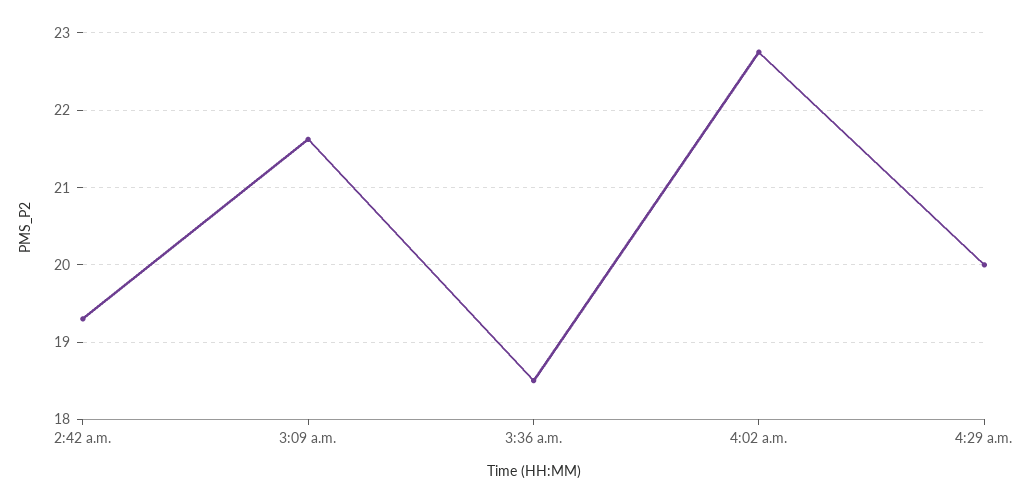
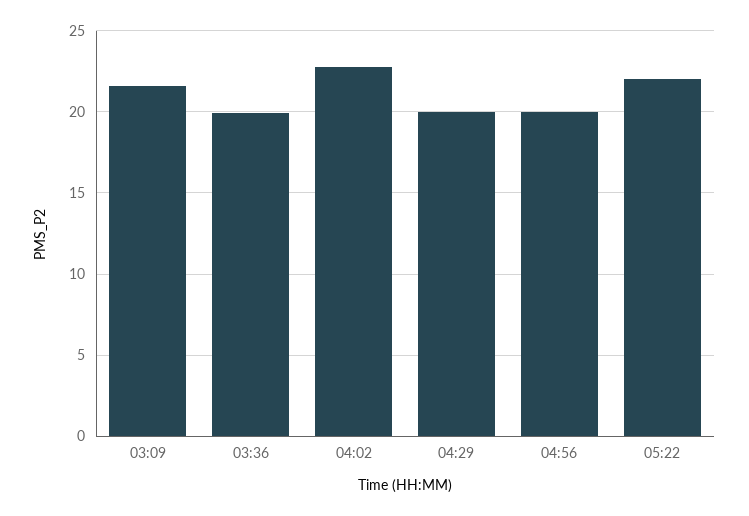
2:42 a.m.: 19.3 -> none
3:36 a.m.: 18.5 -> 20
04:56: none -> 20
05:22: none -> 22

